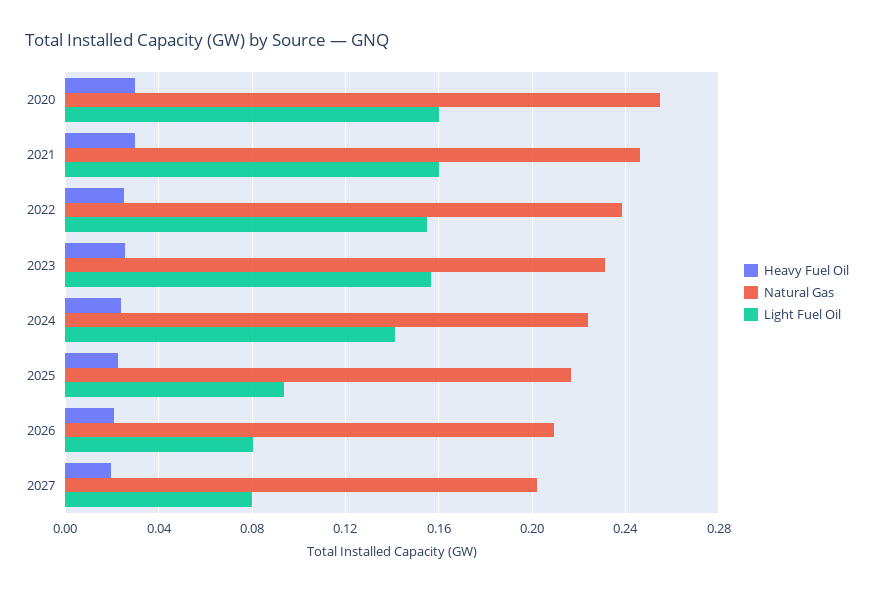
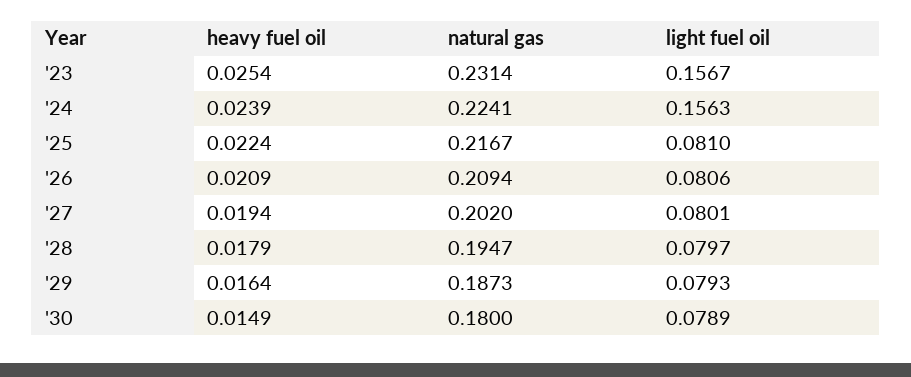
Heavy Fuel Oil, 2020: 0.03 -> none
Natural Gas, 2020: 0.255 -> none
Light Fuel Oil, 2020: 0.16 -> none
Heavy Fuel Oil, 2021: 0.03 -> none
Natural Gas, 2021: 0.245 -> none
Light Fuel Oil, 2021: 0.16 -> none
Heavy Fuel Oil, 2022: 0.025 -> none
Natural Gas, 2022: 0.24 -> none
Light Fuel Oil, 2022: 0.155 -> none
Light Fuel Oil, 2024: 0.14 -> 0.1563
Light Fuel Oil, 2025: 0.095 -> 0.081
Heavy Fuel Oil, '28: none -> 0.0179
Natural Gas, '28: none -> 0.1947
Light Fuel Oil, '28: none -> 0.0797
Heavy Fuel Oil, '29: none -> 0.0164
Natural Gas, '29: none -> 0.1873
Light Fuel Oil, '29: none -> 0.0793
Heavy Fuel Oil, '30: none -> 0.0149
Natural Gas, '30: none -> 0.18
Light Fuel Oil, '30: none -> 0.0789

